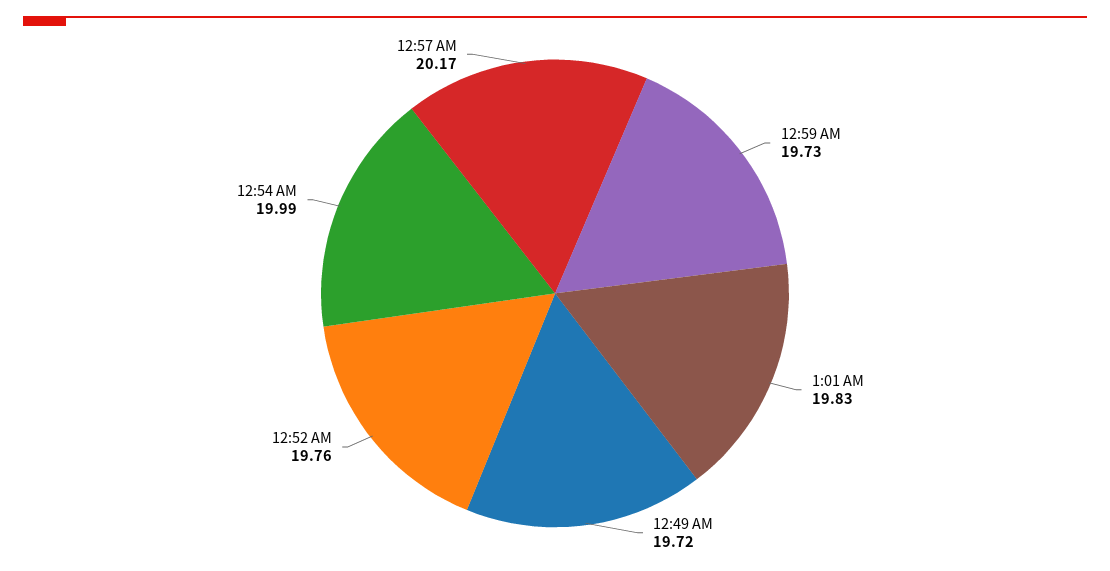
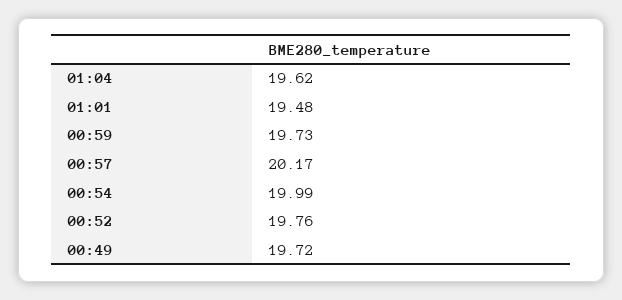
1:01 AM: 19.83 -> 19.48
01:04: none -> 19.62

